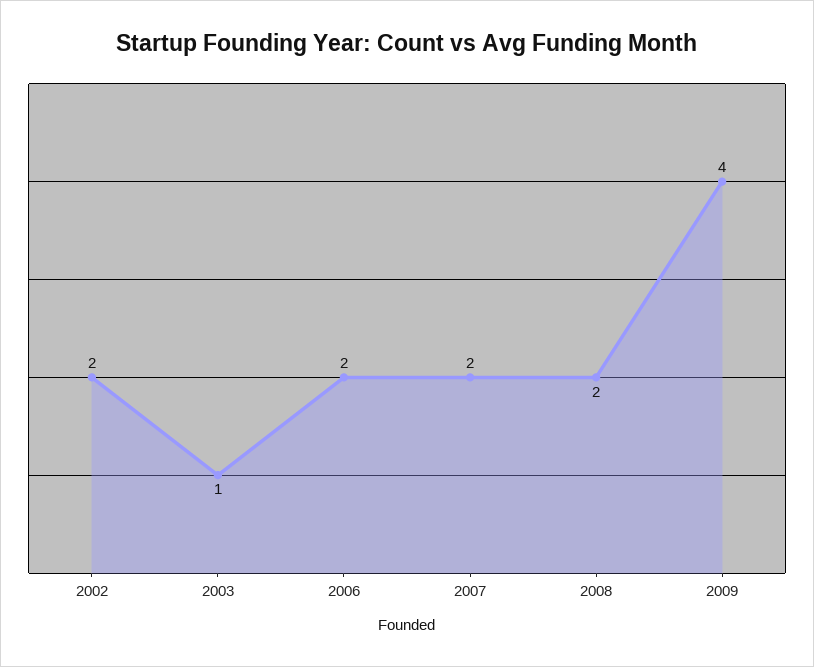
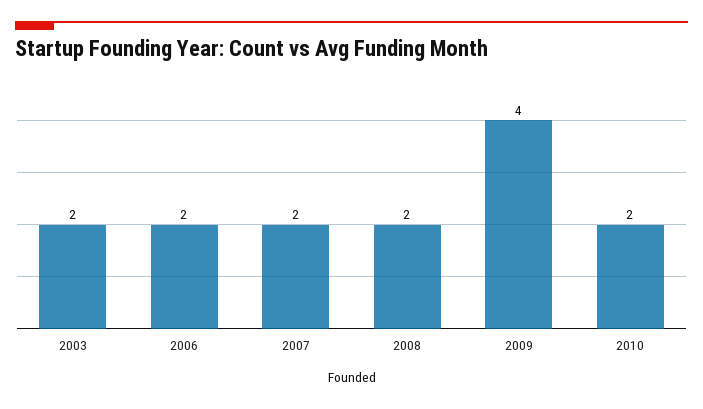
2002: 2 -> none
2003: 1 -> 2
2010: none -> 2

